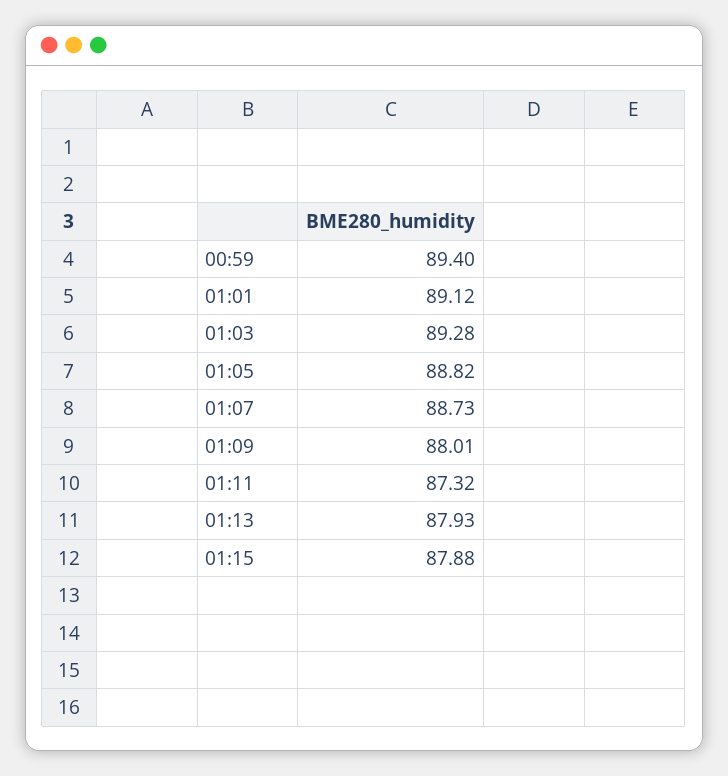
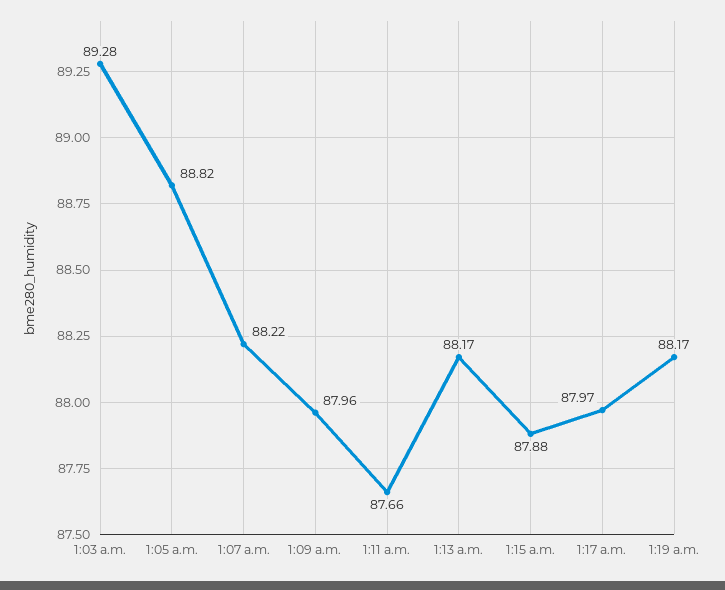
00:59: 89.4 -> none
01:01: 89.12 -> none
01:07: 88.73 -> 88.22
01:09: 88.01 -> 87.96
01:11: 87.32 -> 87.66
01:13: 87.93 -> 88.17
1:17 a.m.: none -> 87.97
1:19 a.m.: none -> 88.17

